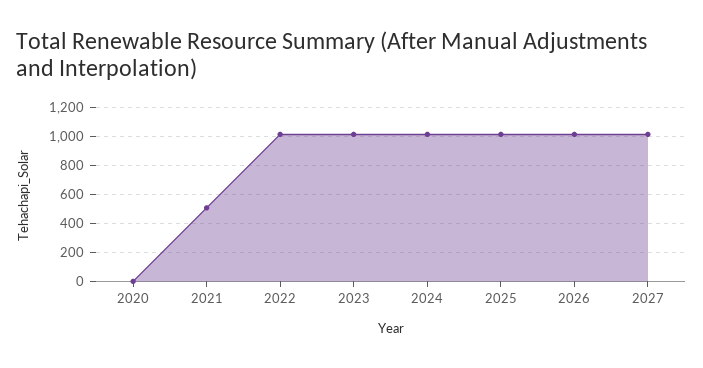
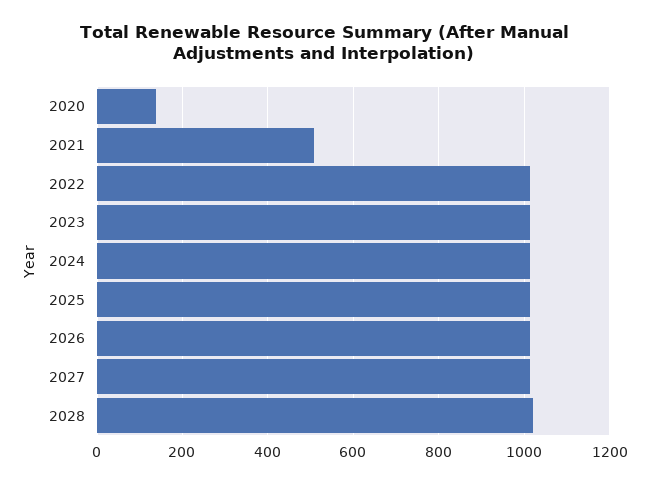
2020: 0 -> 140
2028: none -> 1020

